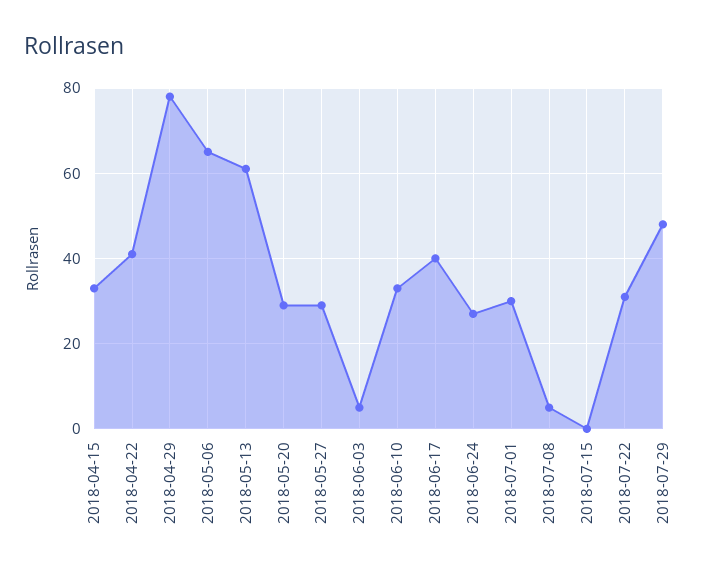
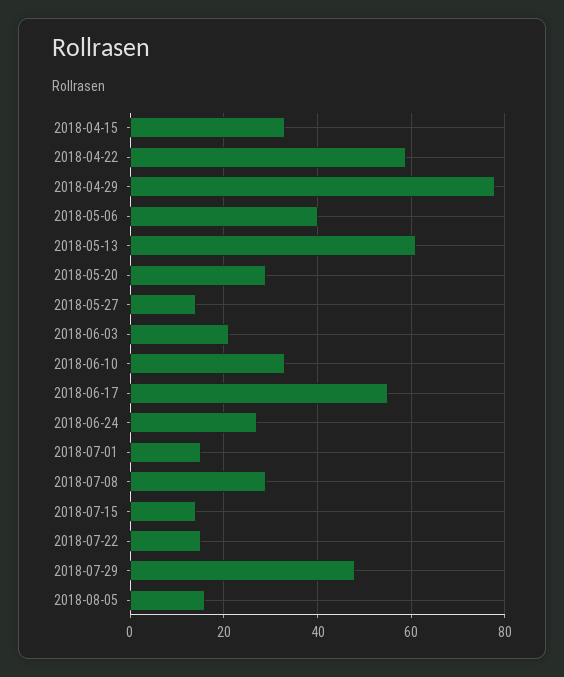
2018-04-22: 40 -> 60
2018-05-06: 65 -> 40
2018-05-27: 30 -> 15
2018-06-03: 5 -> 20
2018-06-17: 40 -> 55
2018-07-01: 30 -> 15
2018-07-08: 5 -> 30
2018-07-15: 0 -> 15
2018-07-22: 30 -> 15
2018-08-05: none -> 15

